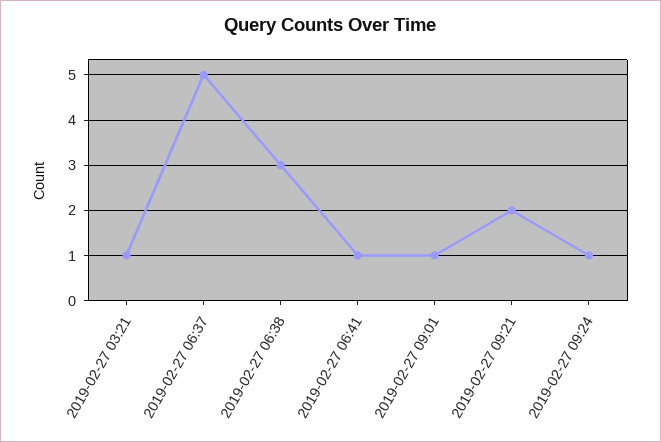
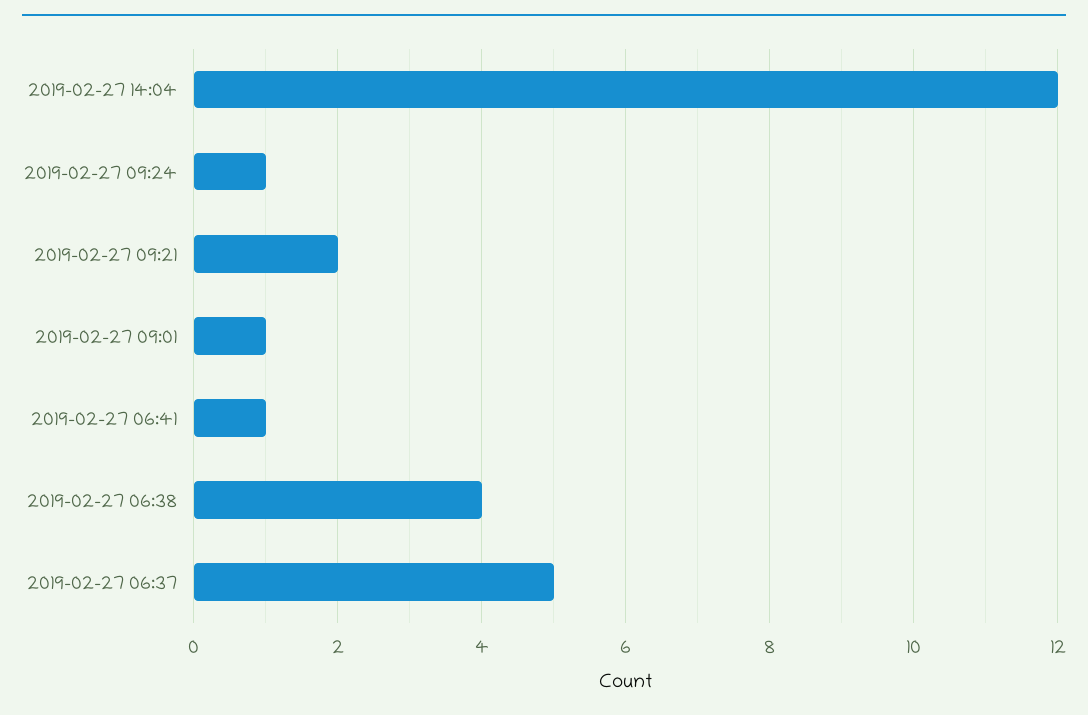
2019-02-27 03:21: 1 -> none
2019-02-27 06:38: 3 -> 4
2019-02-27 14:04: none -> 12

